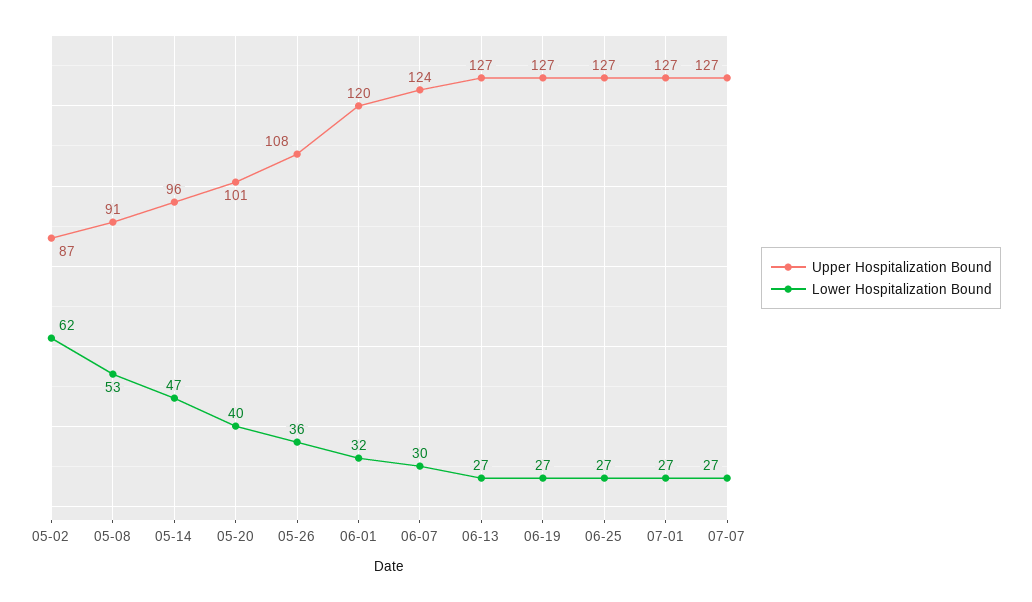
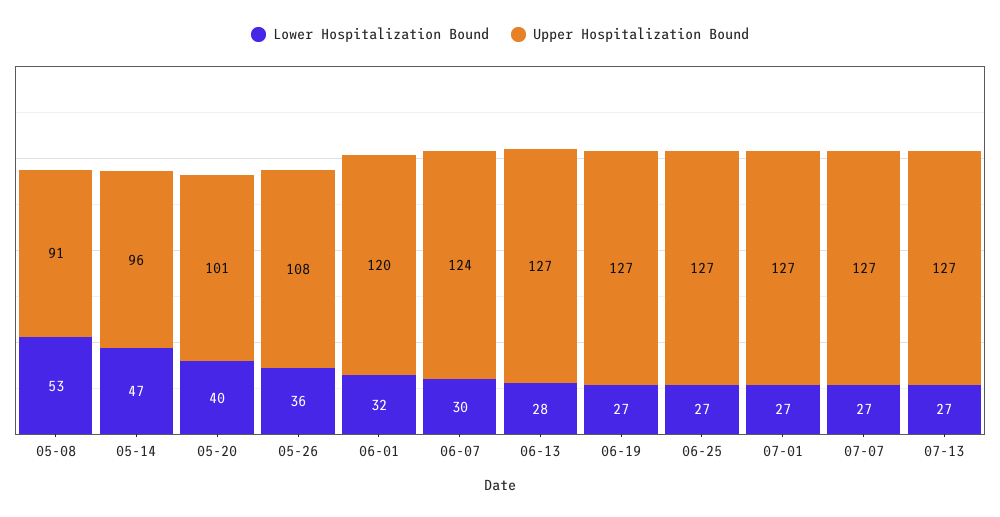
Upper Hospitalization Bound, 05-02: 87 -> none
Lower Hospitalization Bound, 05-02: 62 -> none
Lower Hospitalization Bound, 06-13: 27 -> 28
Lower Hospitalization Bound, 07-13: none -> 27
Upper Hospitalization Bound, 07-13: none -> 127

